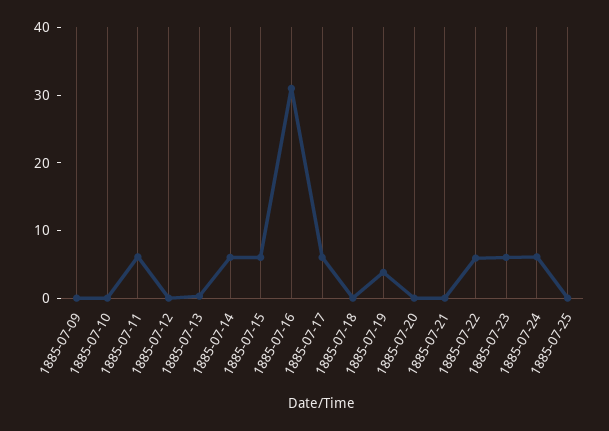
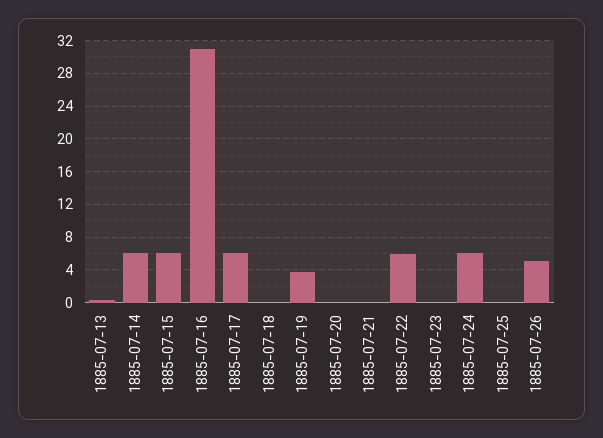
1885-07-09: 0 -> none
1885-07-10: 0 -> none
1885-07-11: 6 -> none
1885-07-12: 0 -> none
1885-07-23: 6 -> 0
1885-07-26: none -> 5

